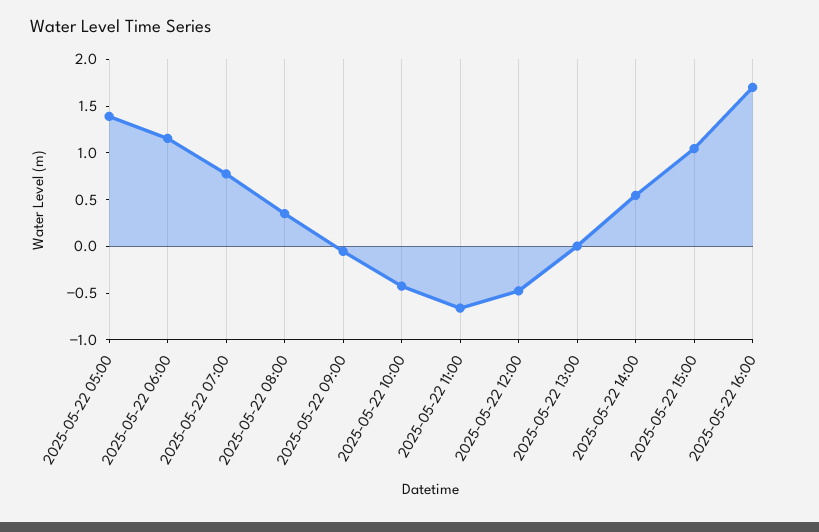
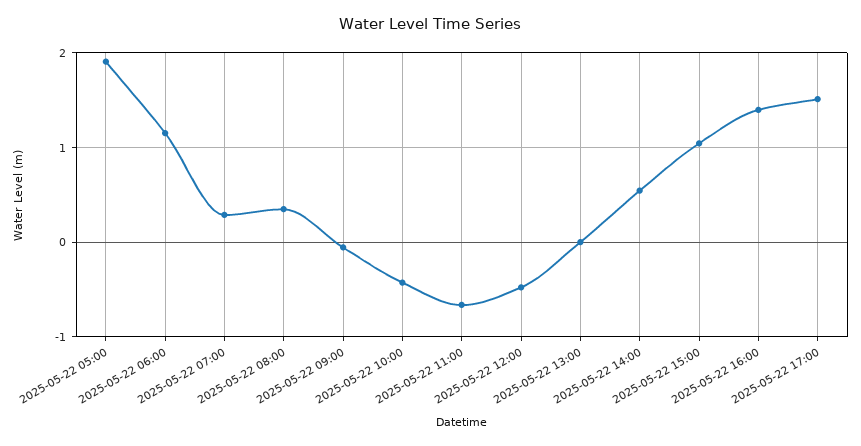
2025-05-22 05:00: 1.4 -> 1.9
2025-05-22 07:00: 0.8 -> 0.3
2025-05-22 16:00: 1.7 -> 1.4
2025-05-22 17:00: none -> 1.5

